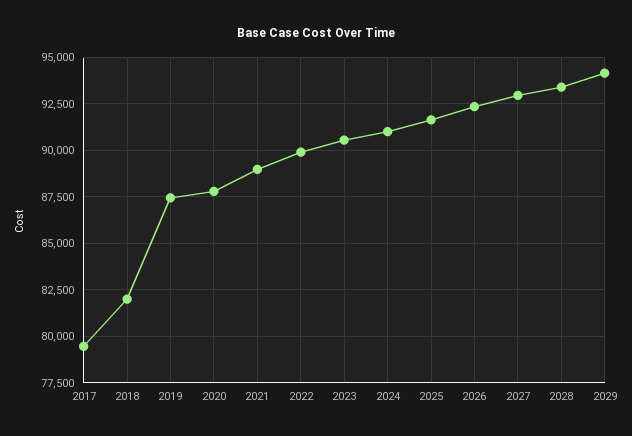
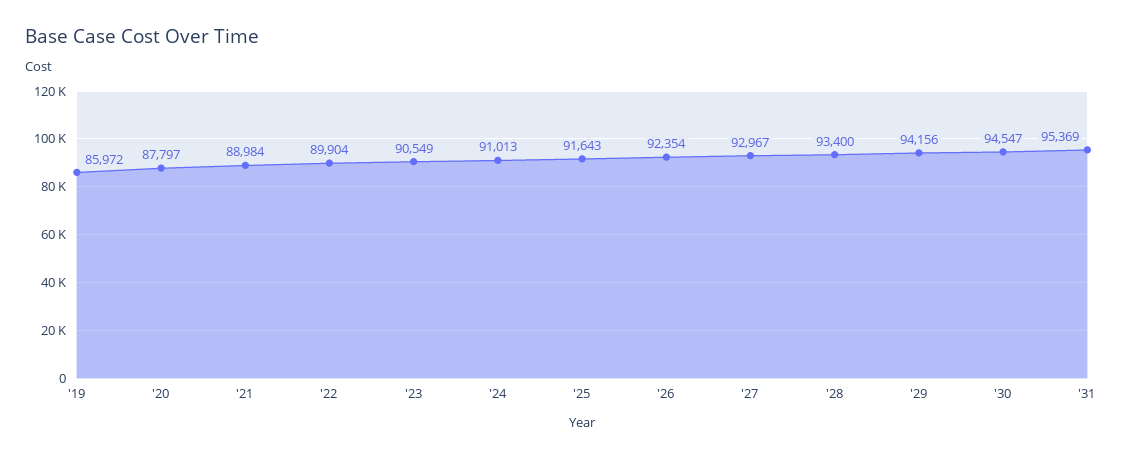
2017: 79500 -> none
2018: 82000 -> none
2019: 87500 -> 85972
'30: none -> 94547
'31: none -> 95369

